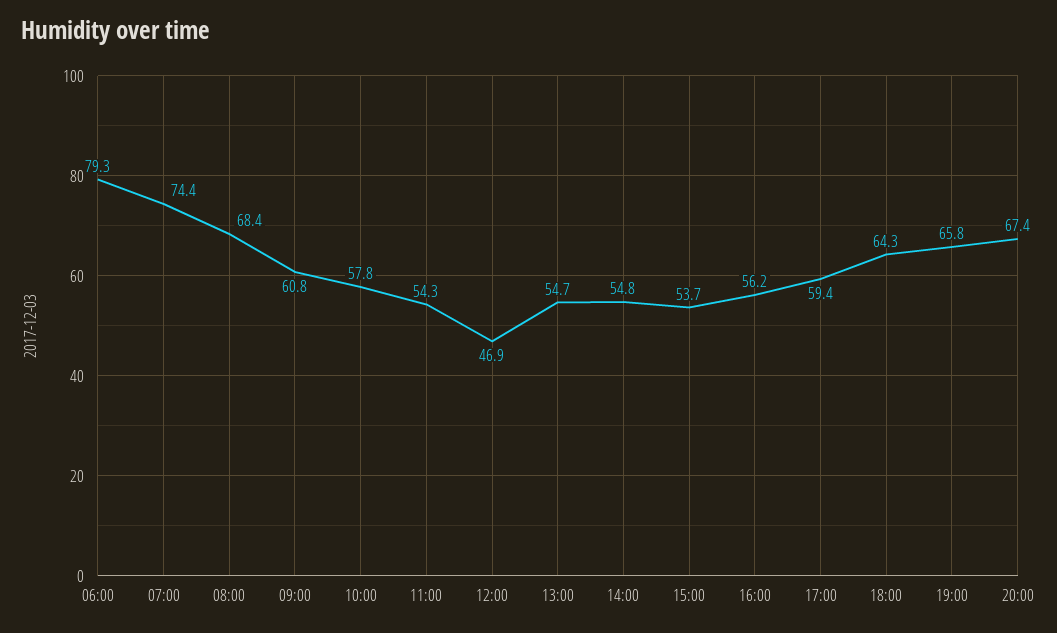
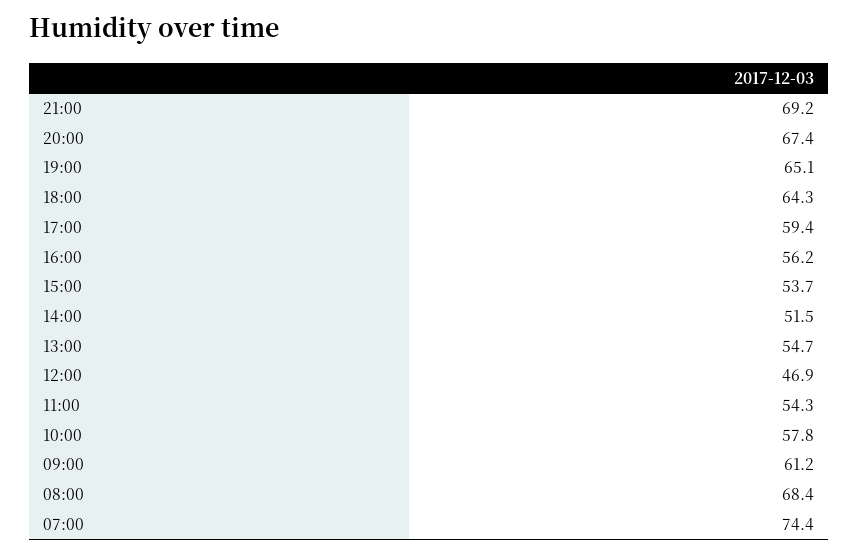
06:00: 79.3 -> none
09:00: 60.8 -> 61.2
14:00: 54.8 -> 51.5
19:00: 65.8 -> 65.1
21:00: none -> 69.2

